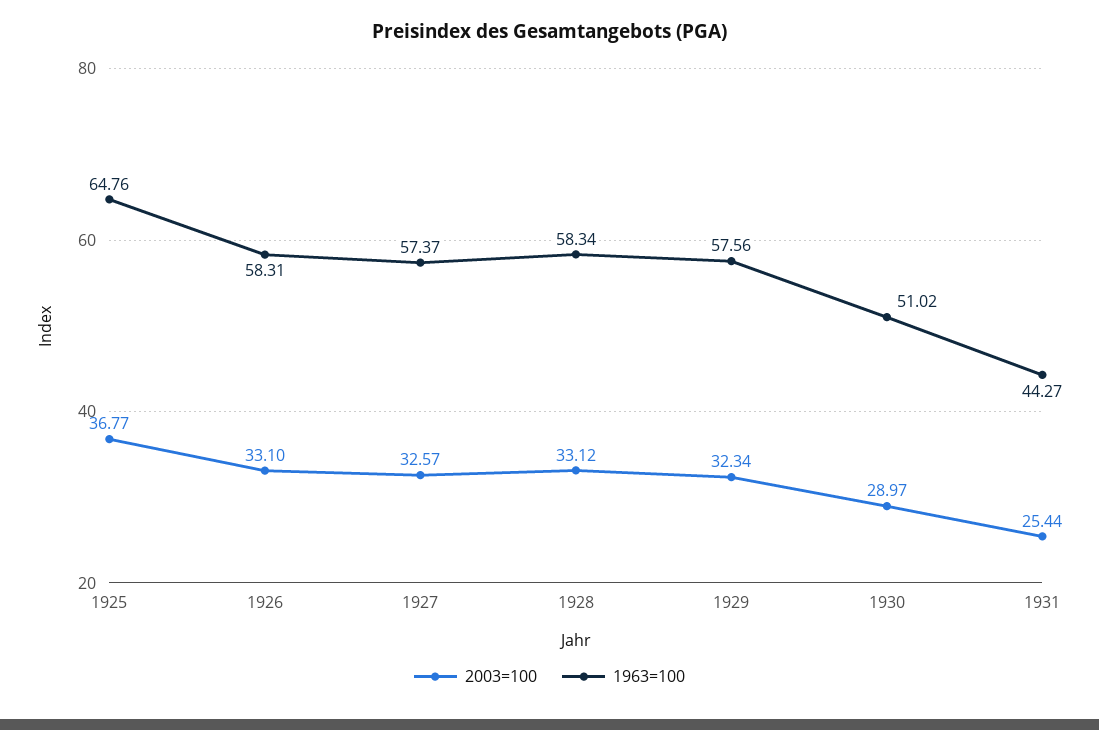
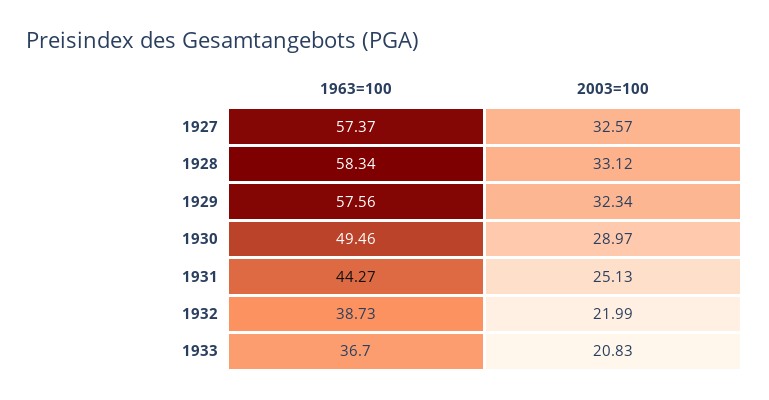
2003=100, 1925: 36.77 -> none
1963=100, 1925: 64.76 -> none
2003=100, 1926: 33.1 -> none
1963=100, 1926: 58.31 -> none
1963=100, 1930: 51.02 -> 49.46
2003=100, 1931: 25.44 -> 25.13
1963=100, 1932: none -> 38.73
2003=100, 1932: none -> 21.99
1963=100, 1933: none -> 36.7
2003=100, 1933: none -> 20.83

